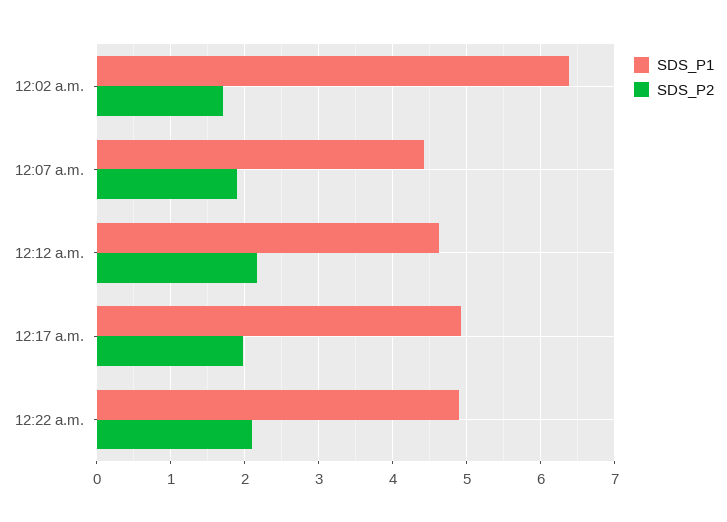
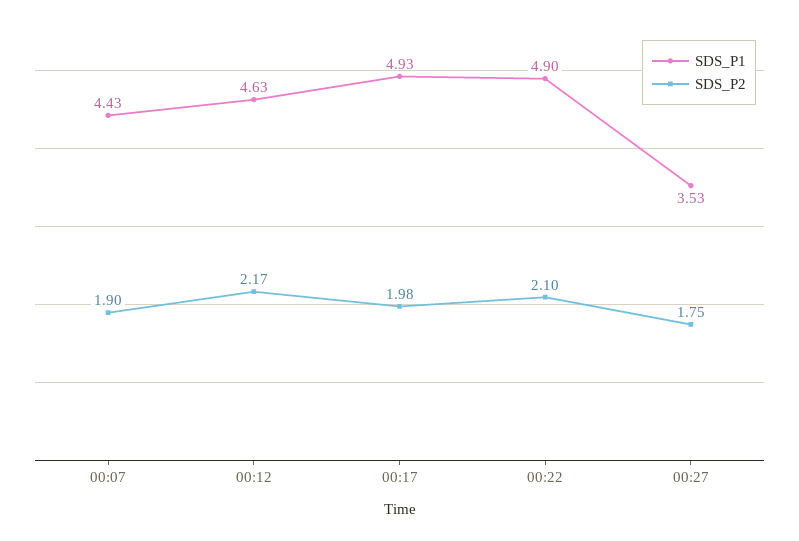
SDS_P1, 12:02 a.m.: 6.4 -> none
SDS_P2, 12:02 a.m.: 1.7 -> none
SDS_P1, 00:27: none -> 3.53
SDS_P2, 00:27: none -> 1.75

